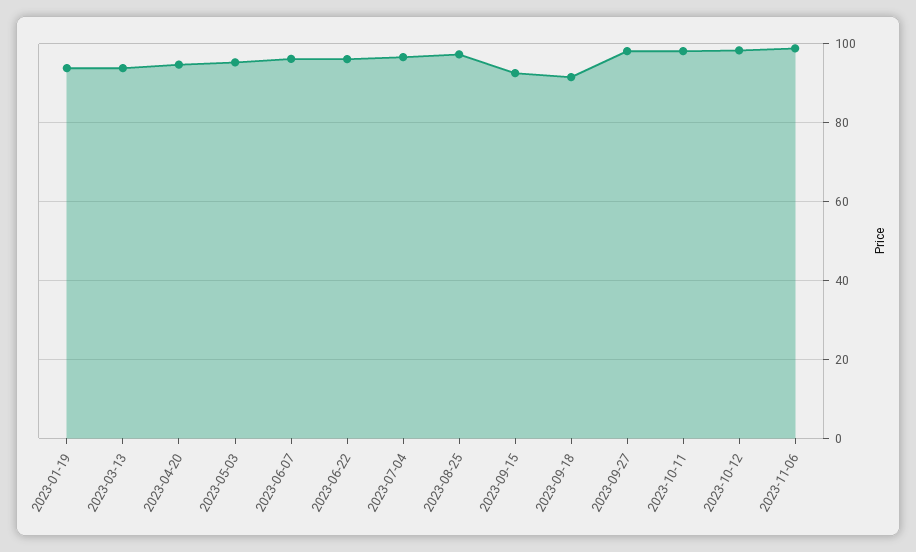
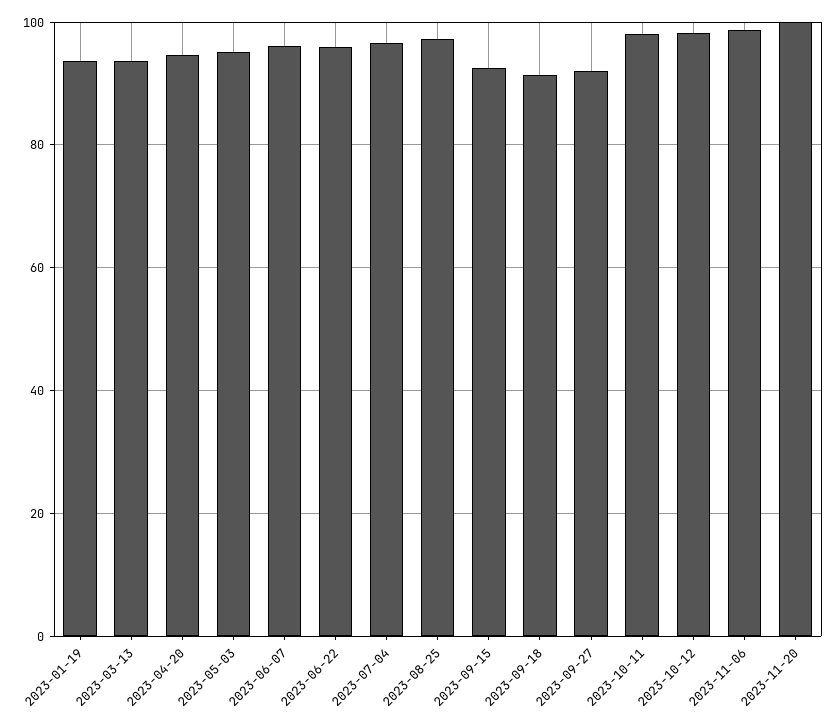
2023-09-27: 98 -> 92
2023-11-20: none -> 100

